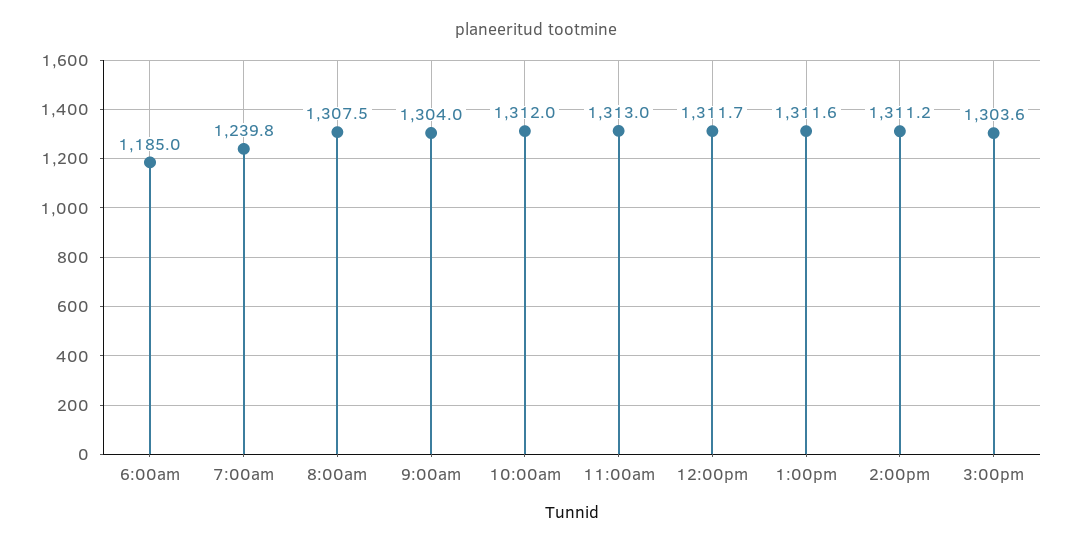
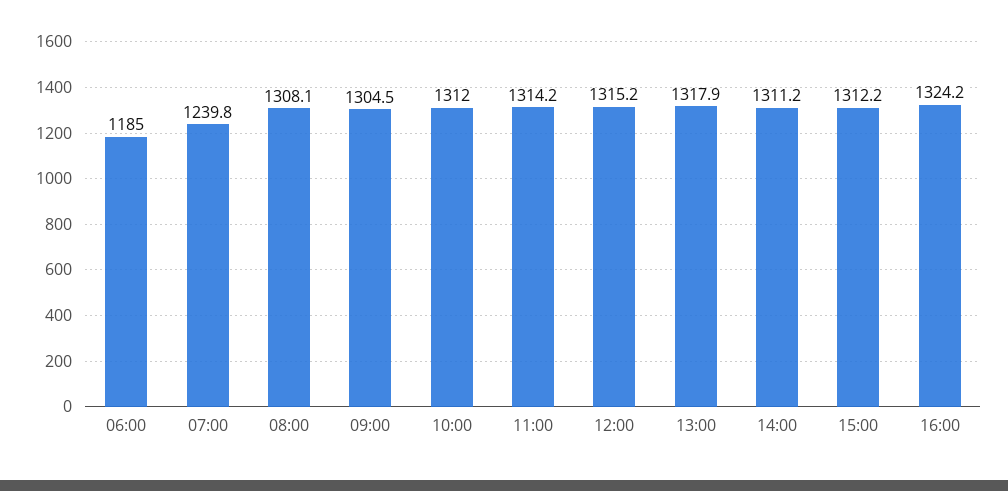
8:00am: 1307.5 -> 1308.1
9:00am: 1304 -> 1304.5
11:00am: 1313 -> 1314.2
12:00pm: 1311.7 -> 1315.2
1:00pm: 1311.6 -> 1317.9
3:00pm: 1303.6 -> 1312.2
16:00: none -> 1324.2

